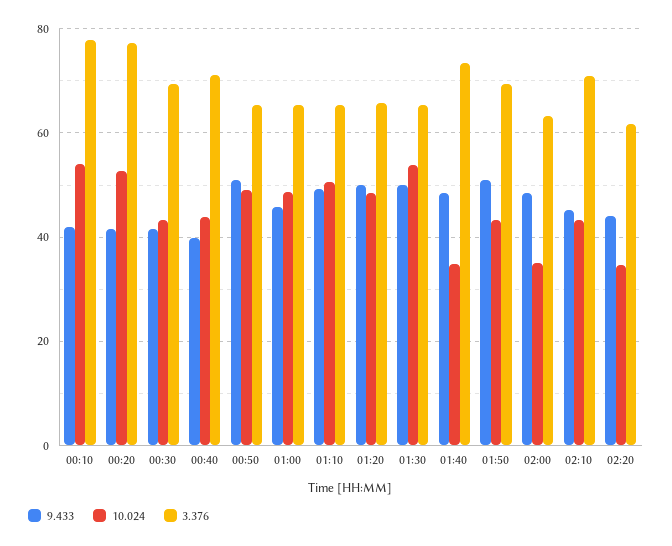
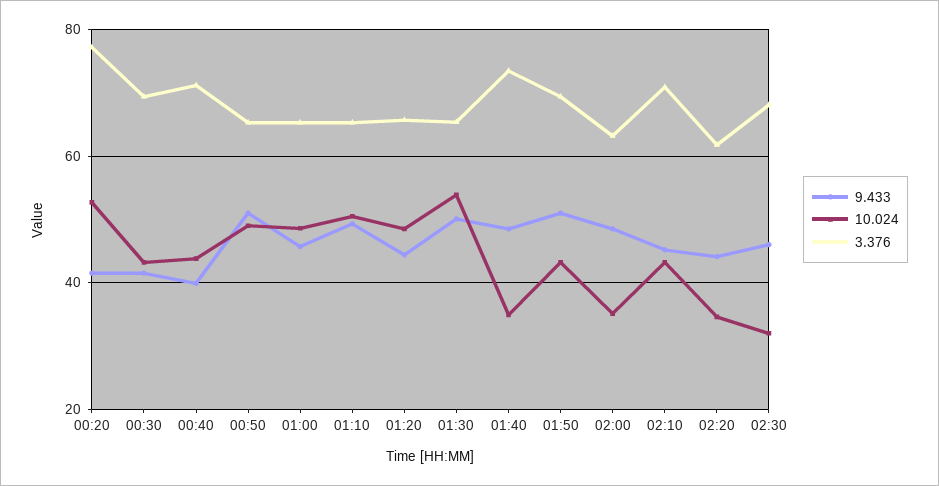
9.433, 00:10: 42 -> none
10.024, 00:10: 54 -> none
3.376, 00:10: 78 -> none
9.433, 01:20: 50 -> 44
9.433, 02:30: none -> 46
10.024, 02:30: none -> 32
3.376, 02:30: none -> 68

